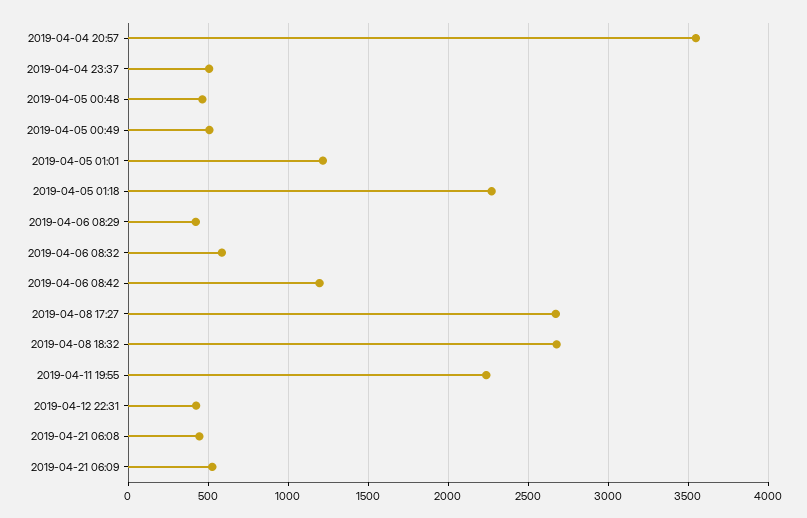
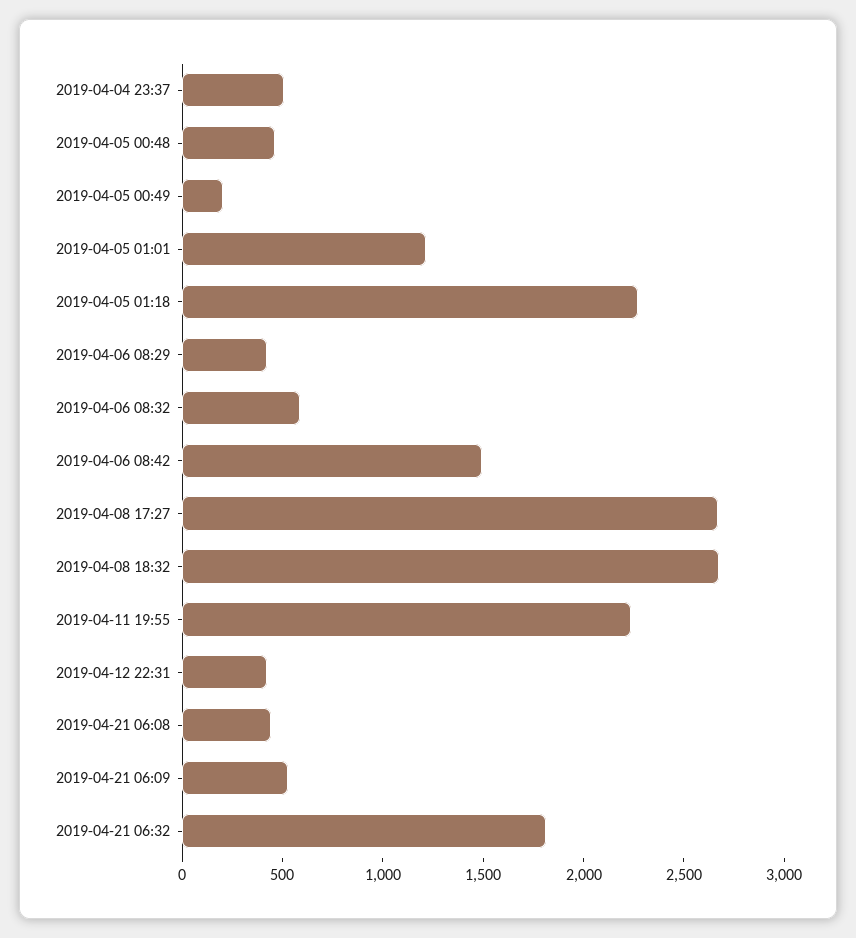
2019-04-04 20:57: 3550 -> none
2019-04-05 00:49: 500 -> 200
2019-04-06 08:42: 1200 -> 1500
2019-04-21 06:32: none -> 1800

